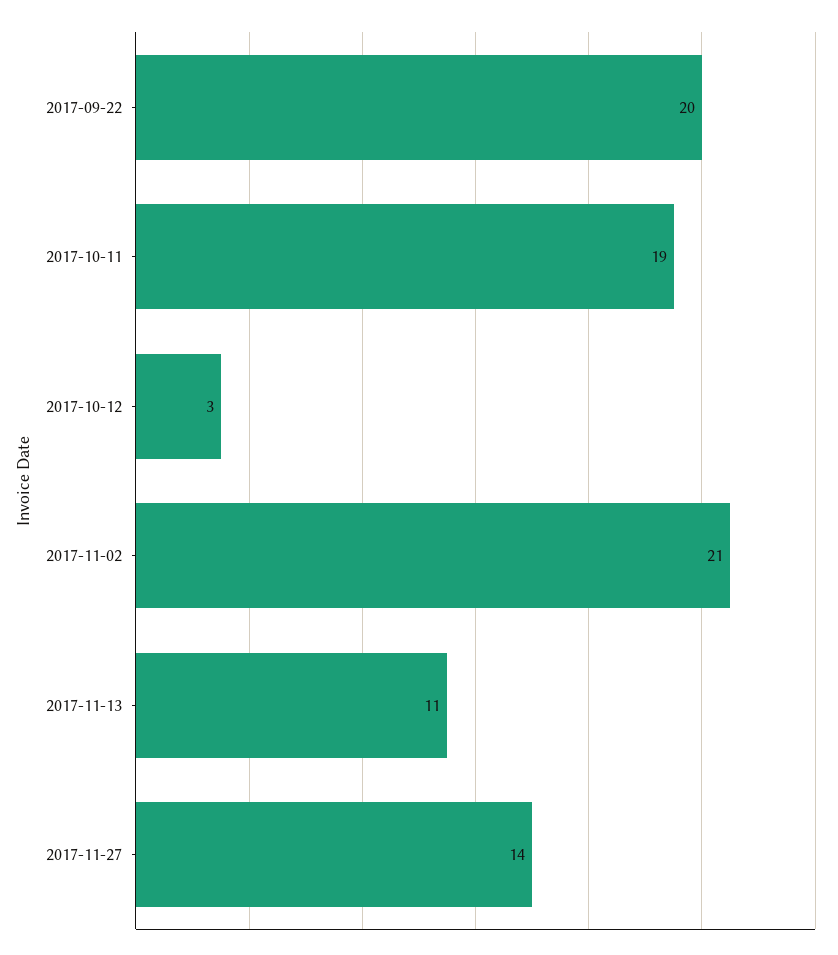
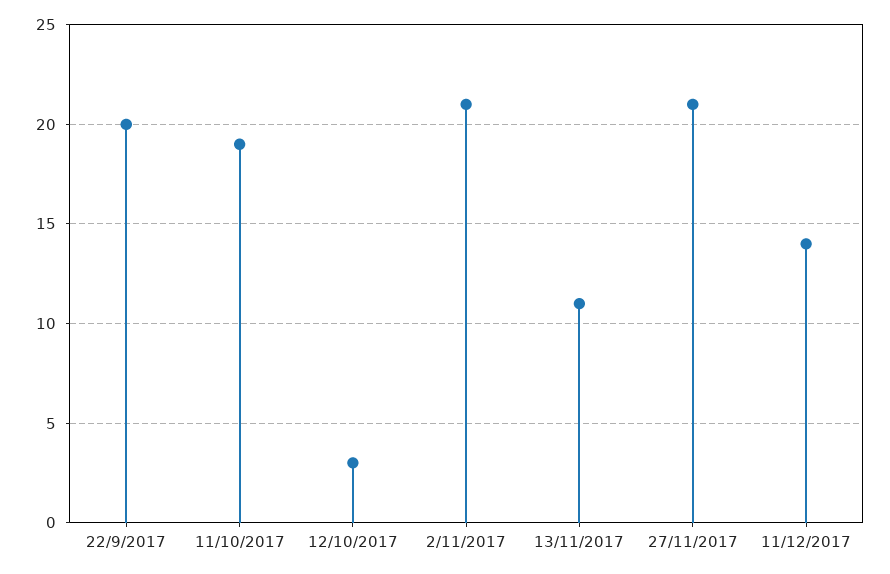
2017-11-27: 14 -> 21
11/12/2017: none -> 14

